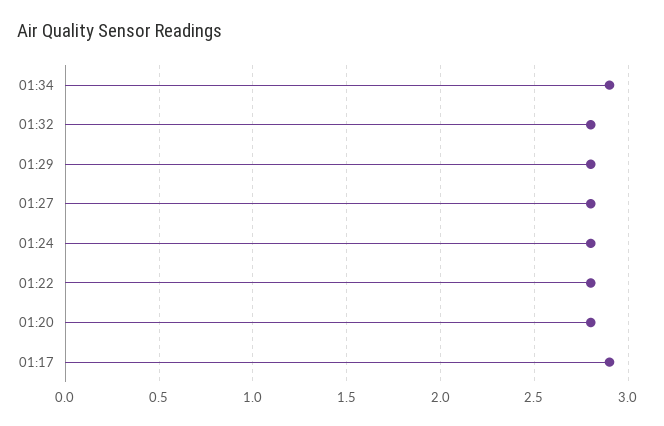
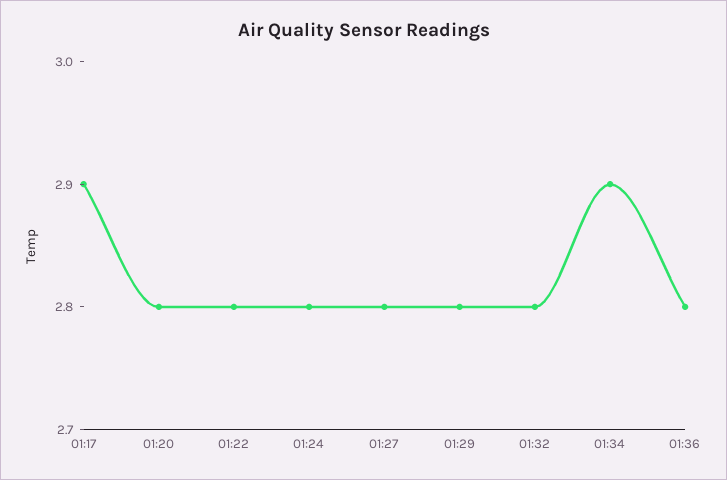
01:36: none -> 2.8

